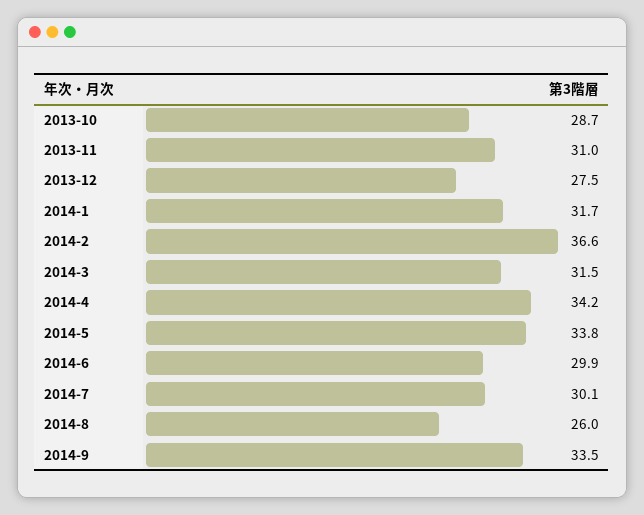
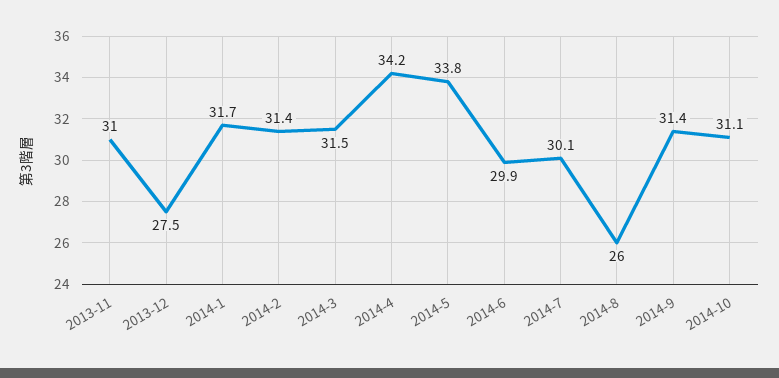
2013-10: 28.7 -> none
2014-2: 36.6 -> 31.4
2014-9: 33.5 -> 31.4
2014-10: none -> 31.1

